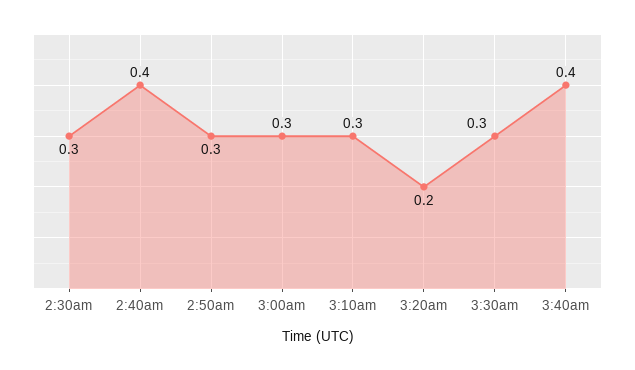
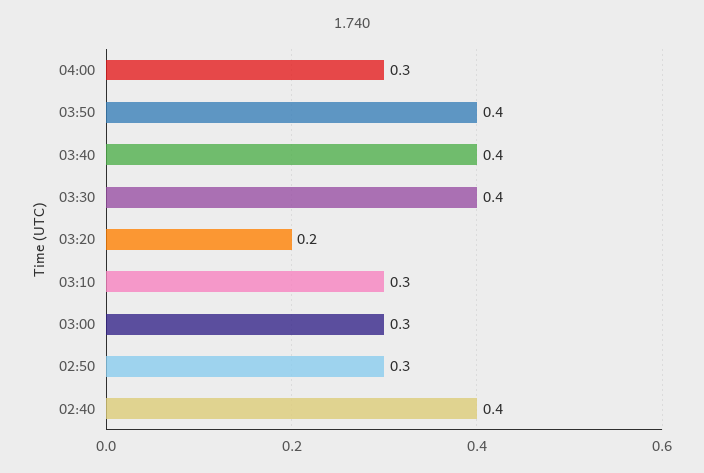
2:30am: 0.3 -> none
3:30am: 0.3 -> 0.4
04:00: none -> 0.3
03:50: none -> 0.4

